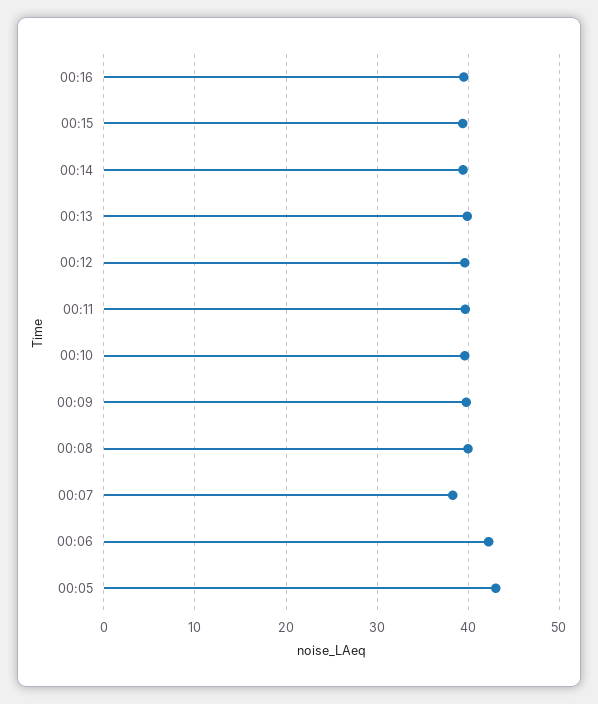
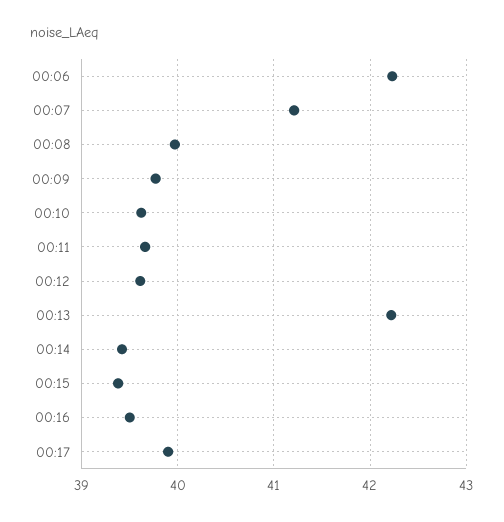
00:13: 40 -> 42.2
00:07: 38 -> 41.2
00:05: 43 -> none
00:17: none -> 39.9

